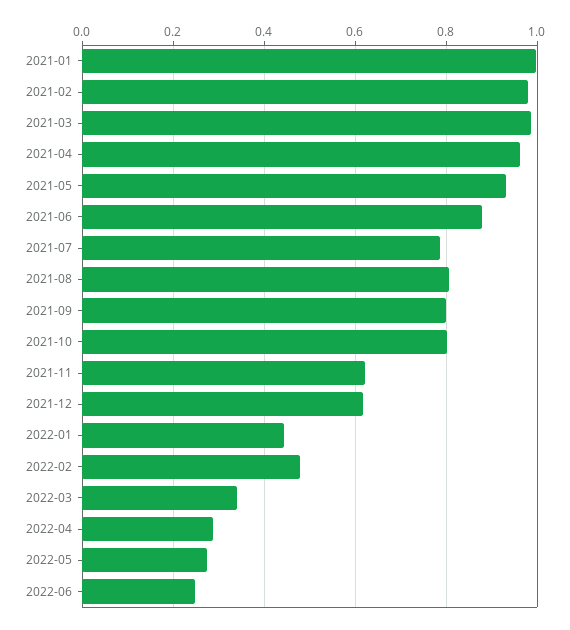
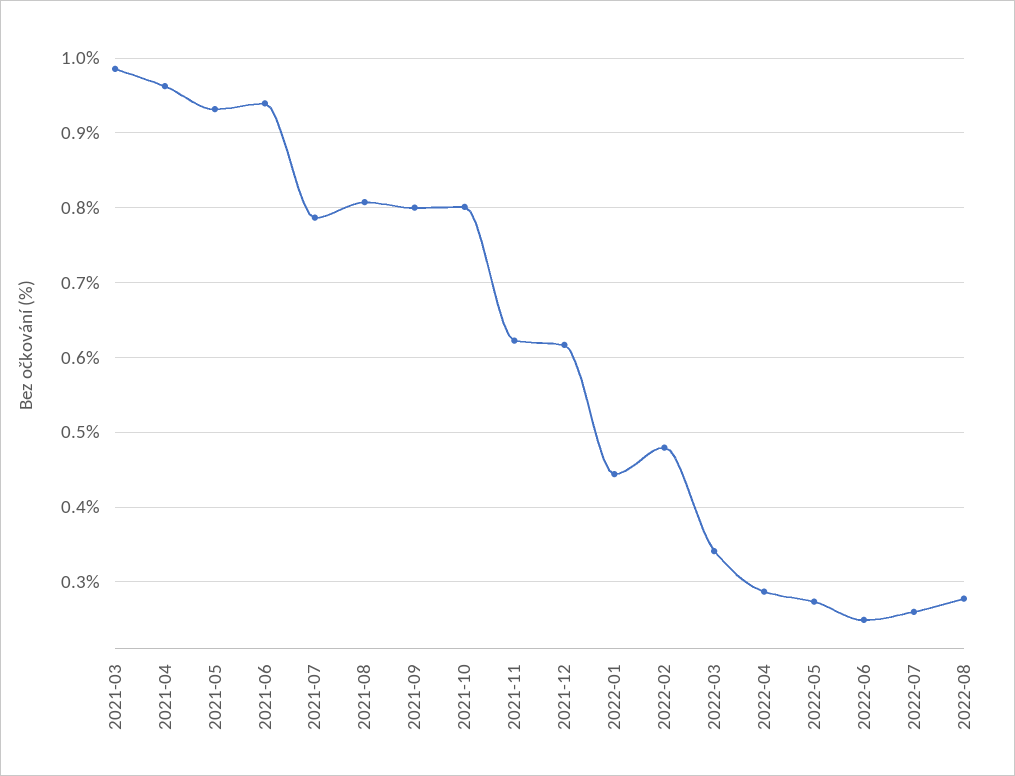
2021-01: 1 -> none
2021-02: 0.98 -> none
2021-06: 0.88 -> 0.94
2022-07: none -> 0.26
2022-08: none -> 0.28

